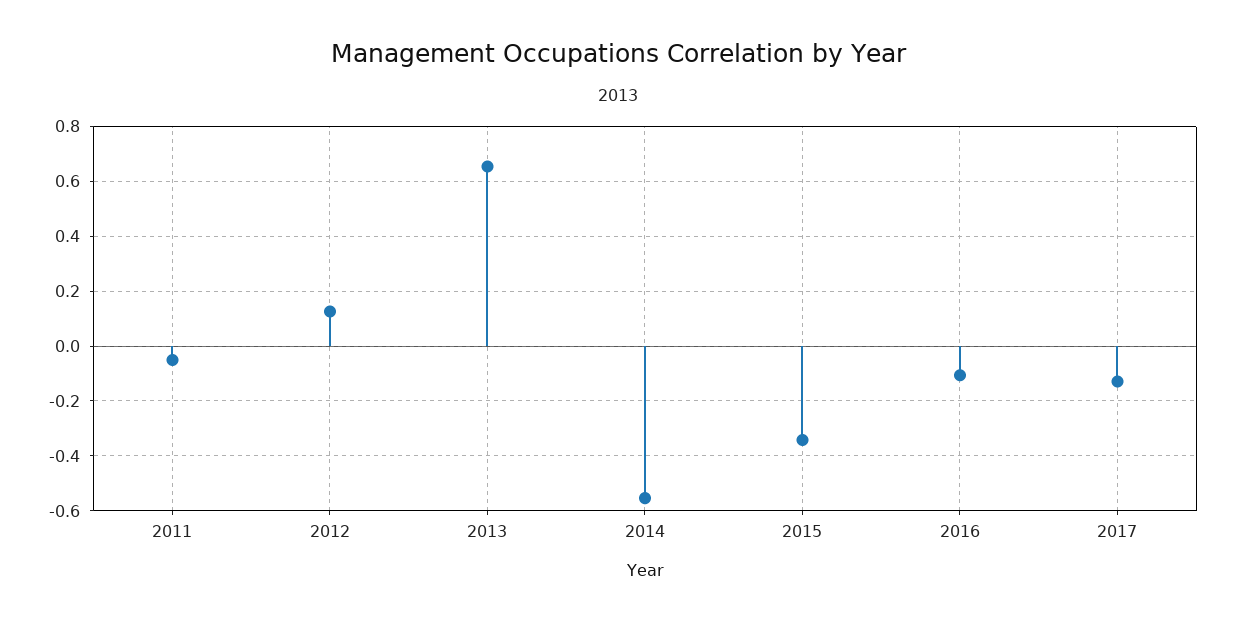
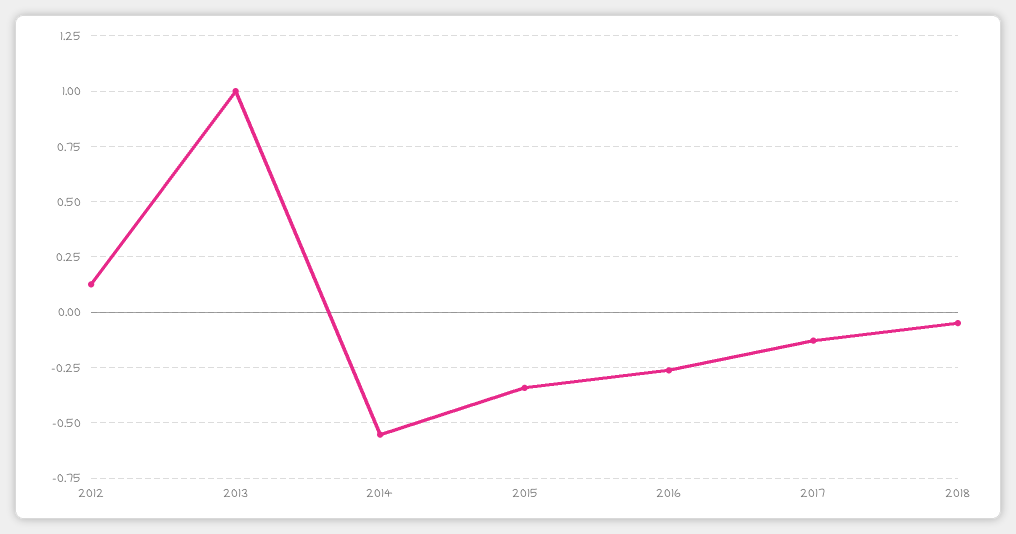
2011: -0.05 -> none
2013: 0.65 -> 1
2016: -0.1 -> -0.25
2018: none -> -0.05

